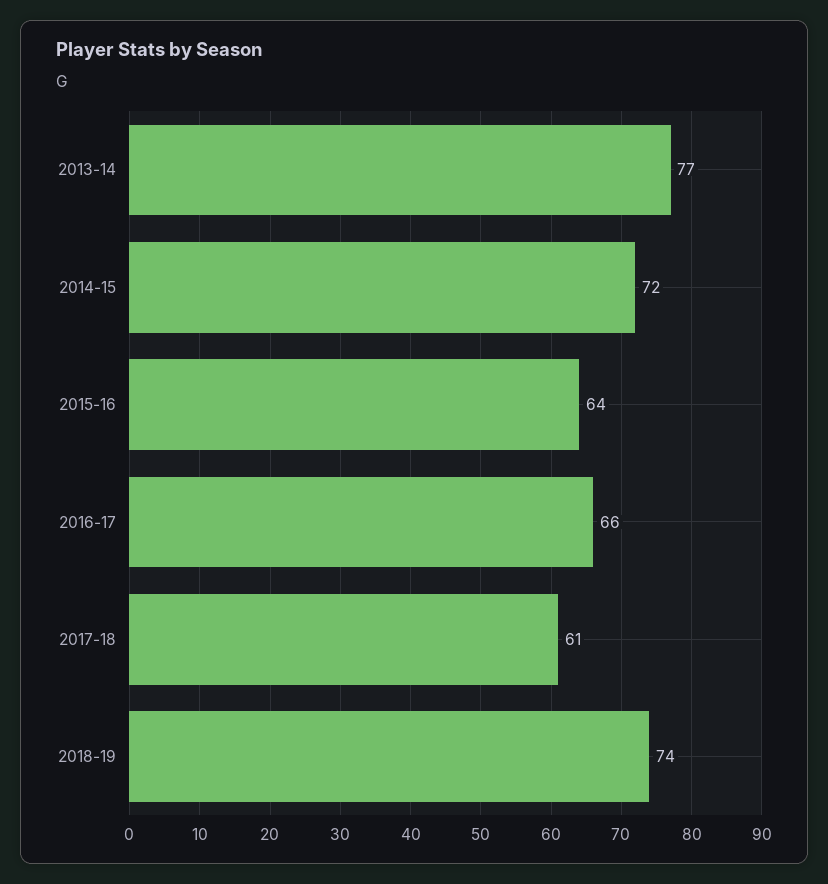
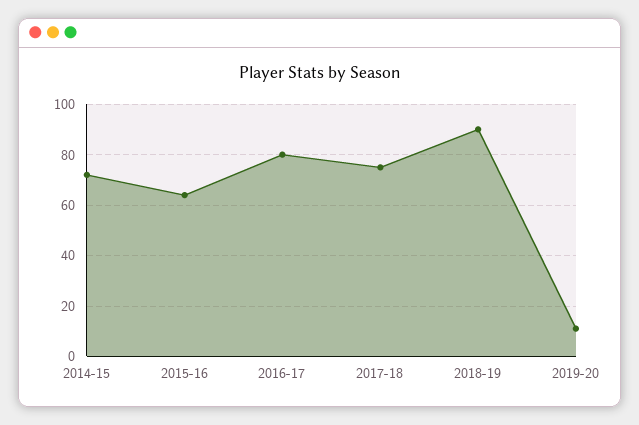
2013-14: 77 -> none
2016-17: 66 -> 80
2017-18: 61 -> 75
2018-19: 74 -> 90
2019-20: none -> 10

